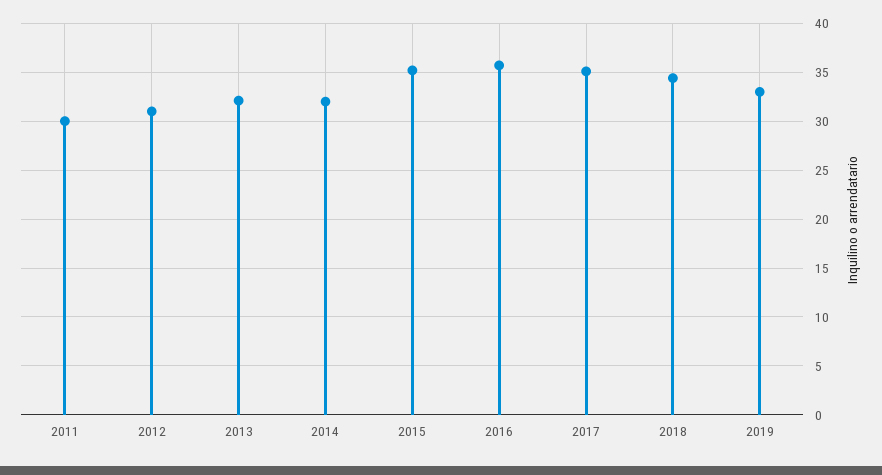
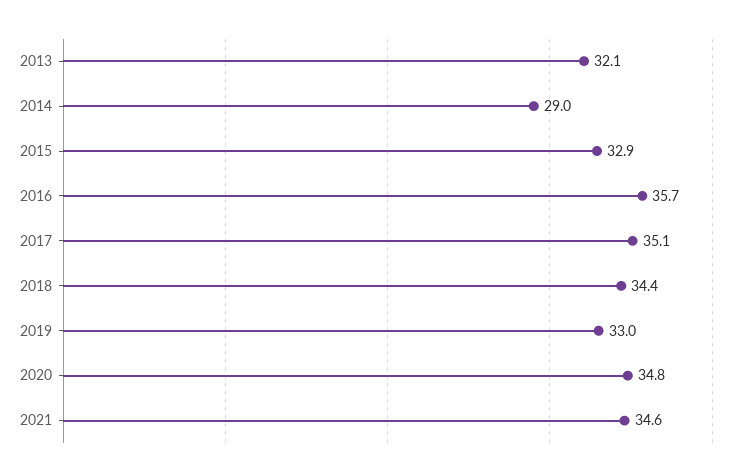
2011: 30 -> none
2012: 31 -> none
2014: 32 -> 29
2015: 35 -> 32.9
2020: none -> 34.8
2021: none -> 34.6

